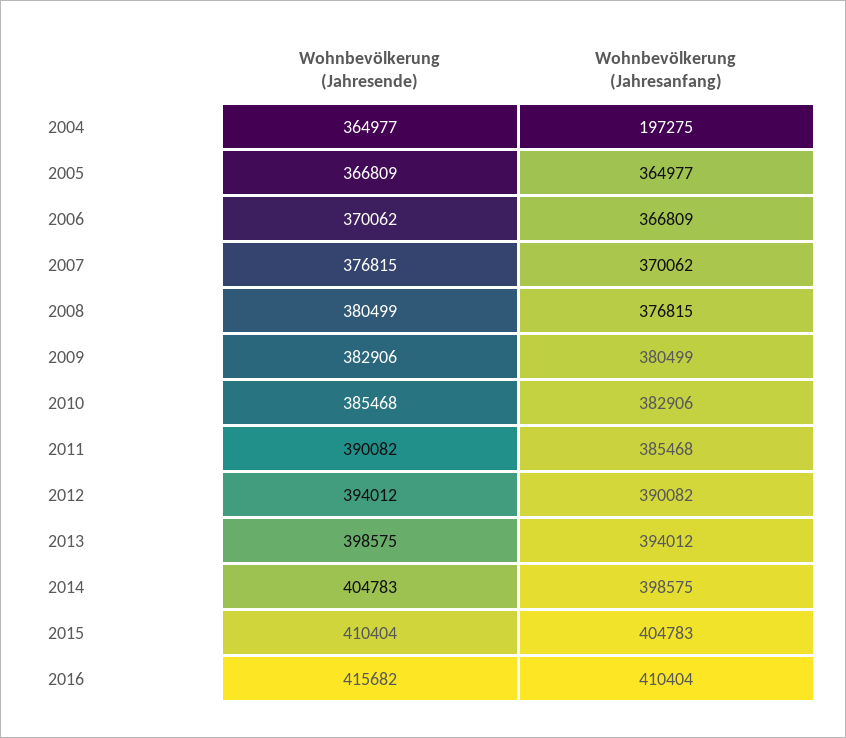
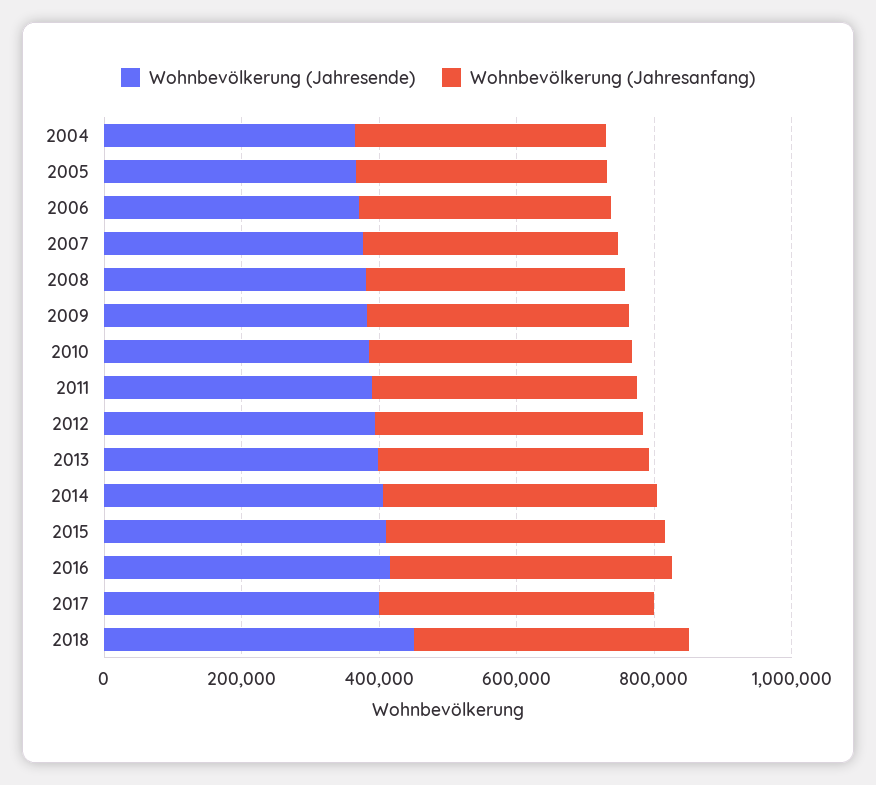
Wohnbevölkerung (Jahresanfang), 2004: 197275 -> 350000
Wohnbevölkerung (Jahresende), 2017: none -> 400000
Wohnbevölkerung (Jahresanfang), 2017: none -> 400000
Wohnbevölkerung (Jahresende), 2018: none -> 450000
Wohnbevölkerung (Jahresanfang), 2018: none -> 400000

